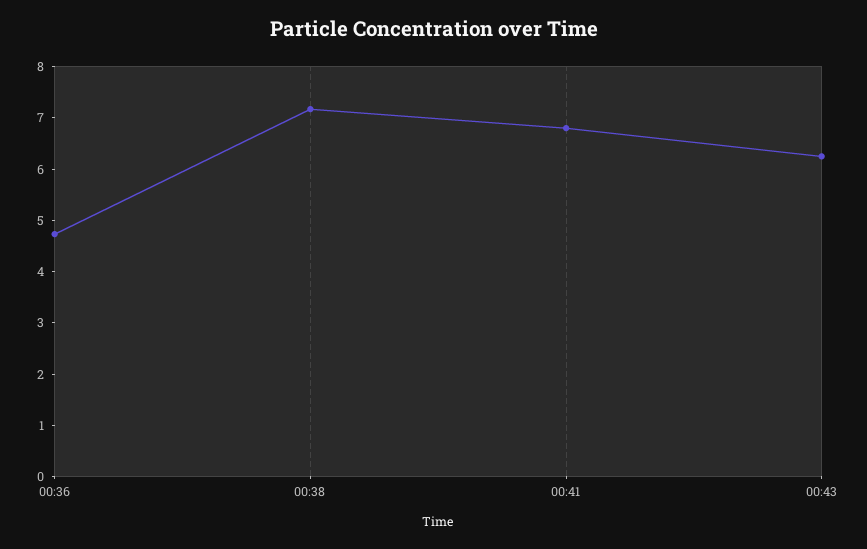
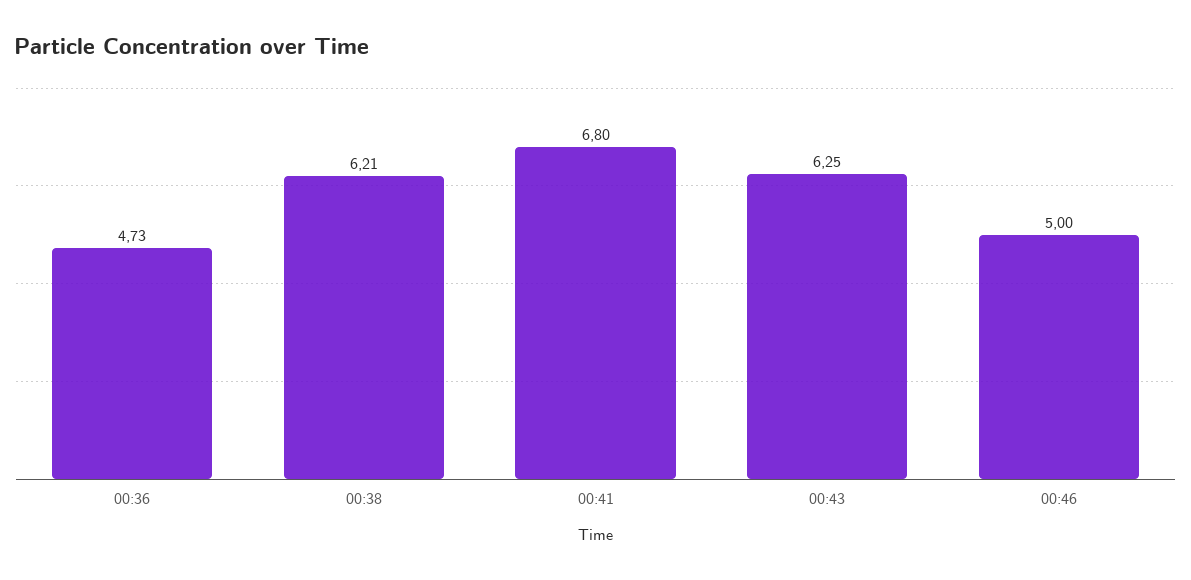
00:38: 7.2 -> 6.21
00:46: none -> 5

